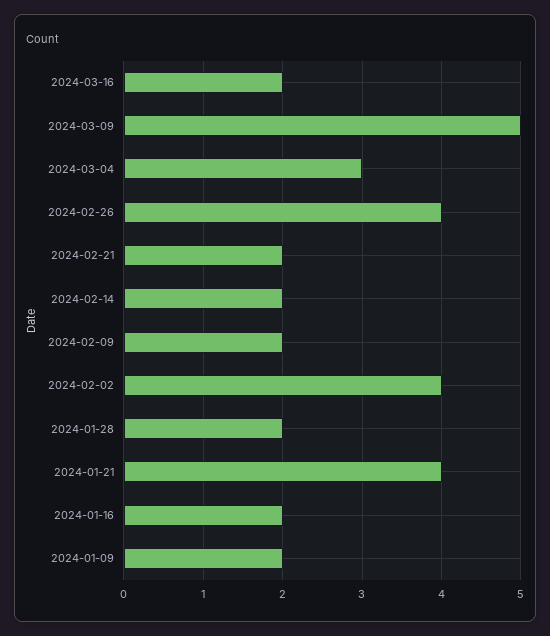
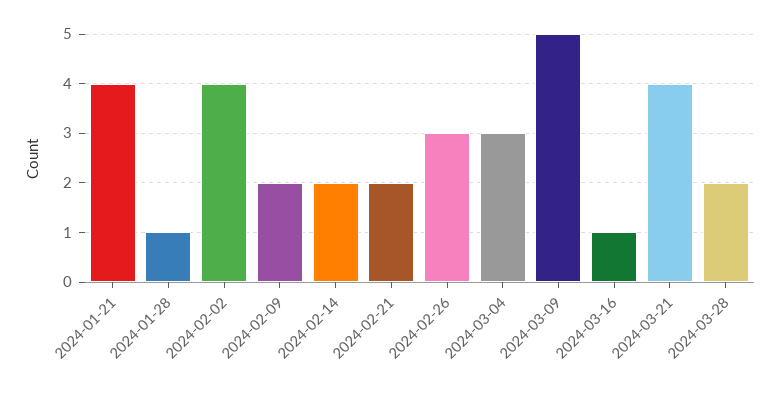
2024-03-16: 2 -> 1
2024-02-26: 4 -> 3
2024-01-28: 2 -> 1
2024-01-16: 2 -> none
2024-01-09: 2 -> none
2024-03-21: none -> 4
2024-03-28: none -> 2

